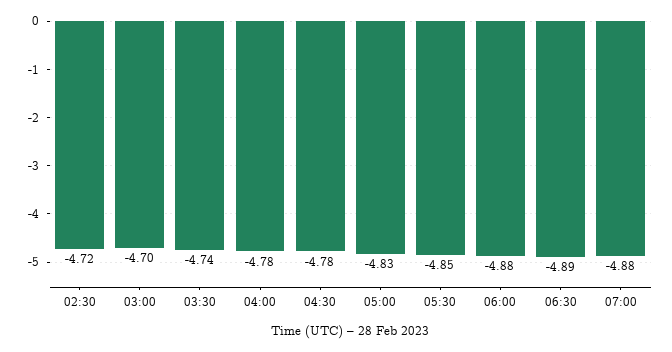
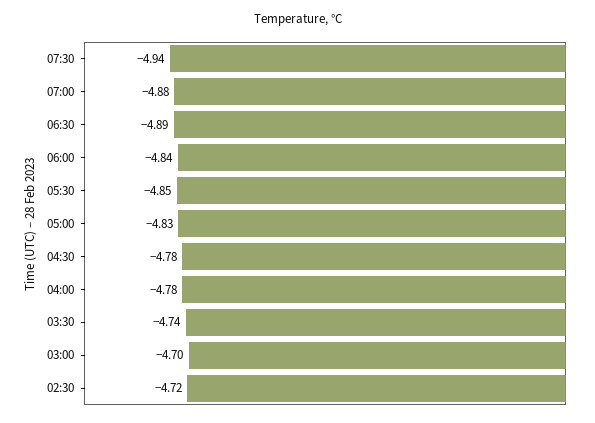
06:00: -4.88 -> -4.84
07:30: none -> -4.94

